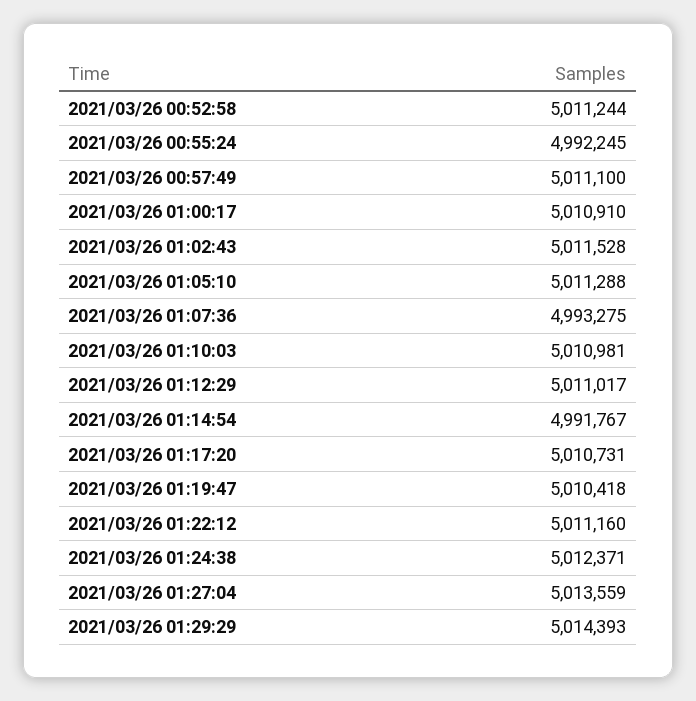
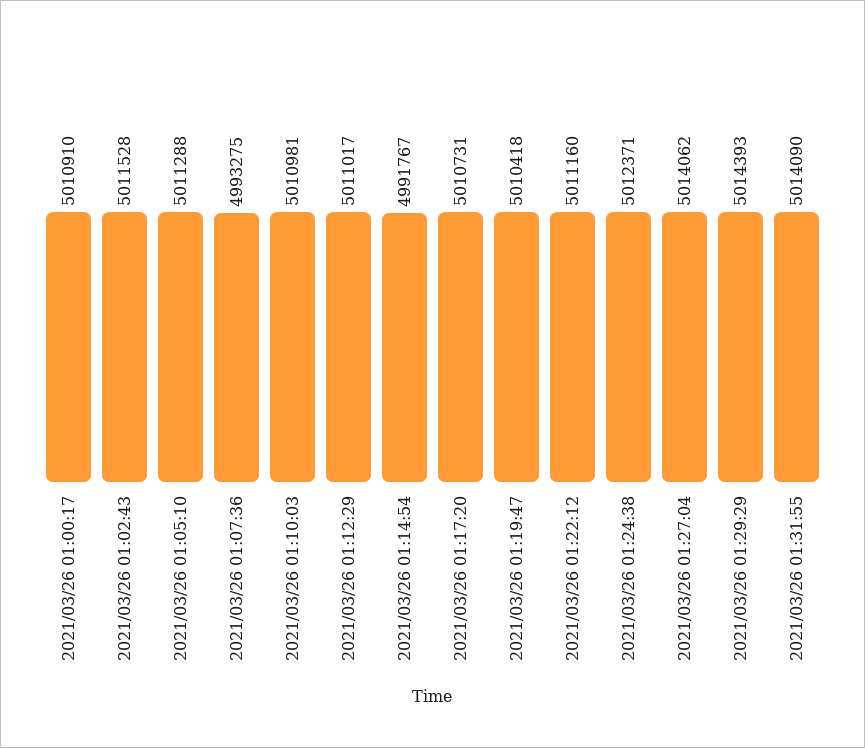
2021/03/26 00:52:58: 5011244 -> none
2021/03/26 00:55:24: 4992245 -> none
2021/03/26 00:57:49: 5011100 -> none
2021/03/26 01:27:04: 5013559 -> 5014062
2021/03/26 01:31:55: none -> 5014090

